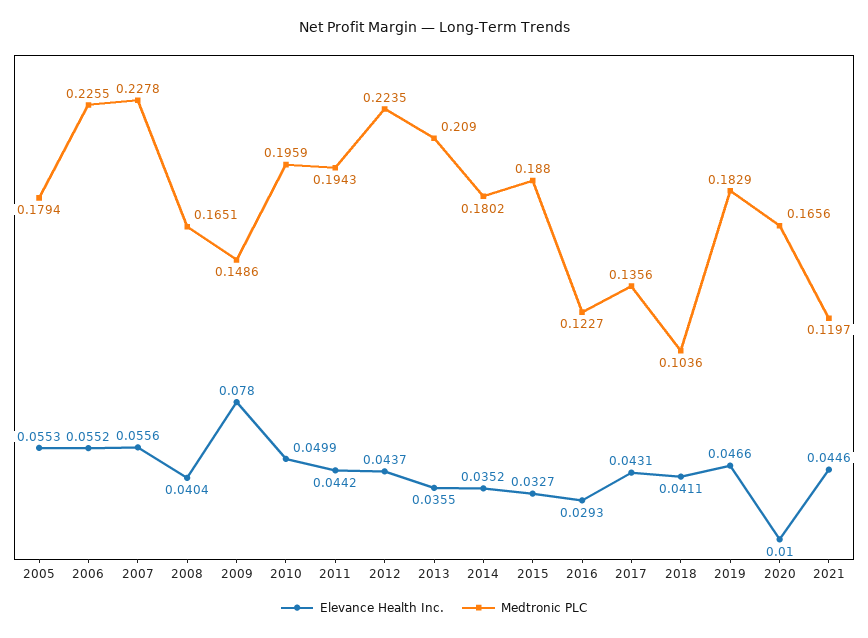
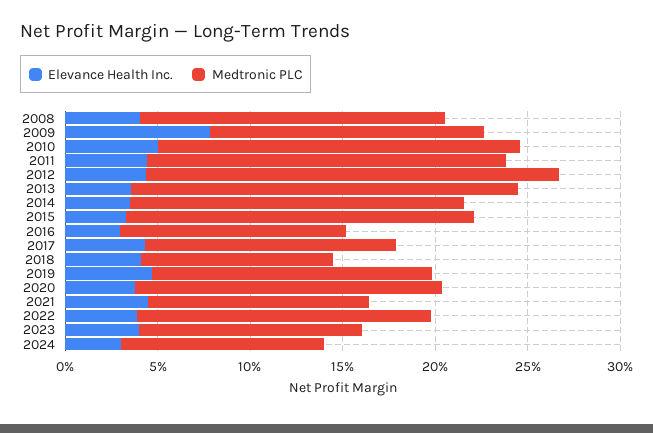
Elevance Health Inc., 2005: 0.0553 -> none
Medtronic PLC, 2005: 0.1794 -> none
Elevance Health Inc., 2006: 0.0552 -> none
Medtronic PLC, 2006: 0.2255 -> none
Elevance Health Inc., 2007: 0.0556 -> none
Medtronic PLC, 2007: 0.2278 -> none
Medtronic PLC, 2019: 0.1829 -> 0.15
Elevance Health Inc., 2020: 0.01 -> 0.04
Elevance Health Inc., 2022: none -> 0.04
Medtronic PLC, 2022: none -> 0.16
Elevance Health Inc., 2023: none -> 0.04
Medtronic PLC, 2023: none -> 0.12
Elevance Health Inc., 2024: none -> 0.03
Medtronic PLC, 2024: none -> 0.11

